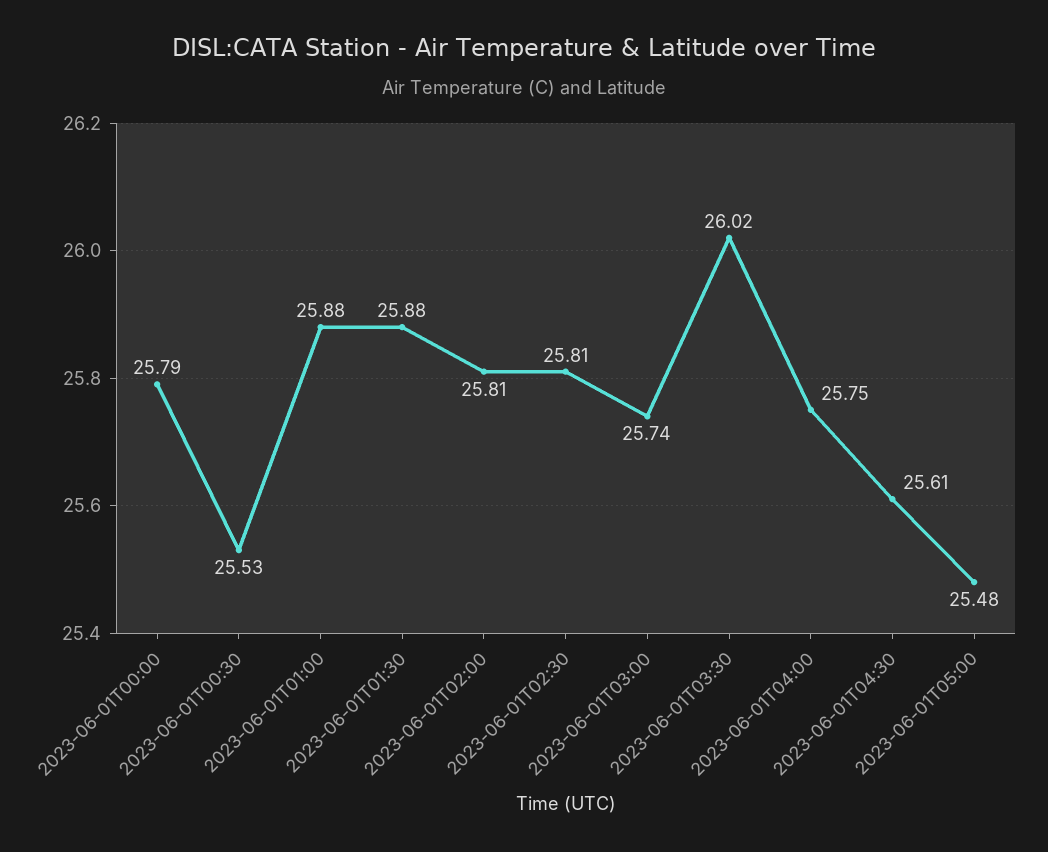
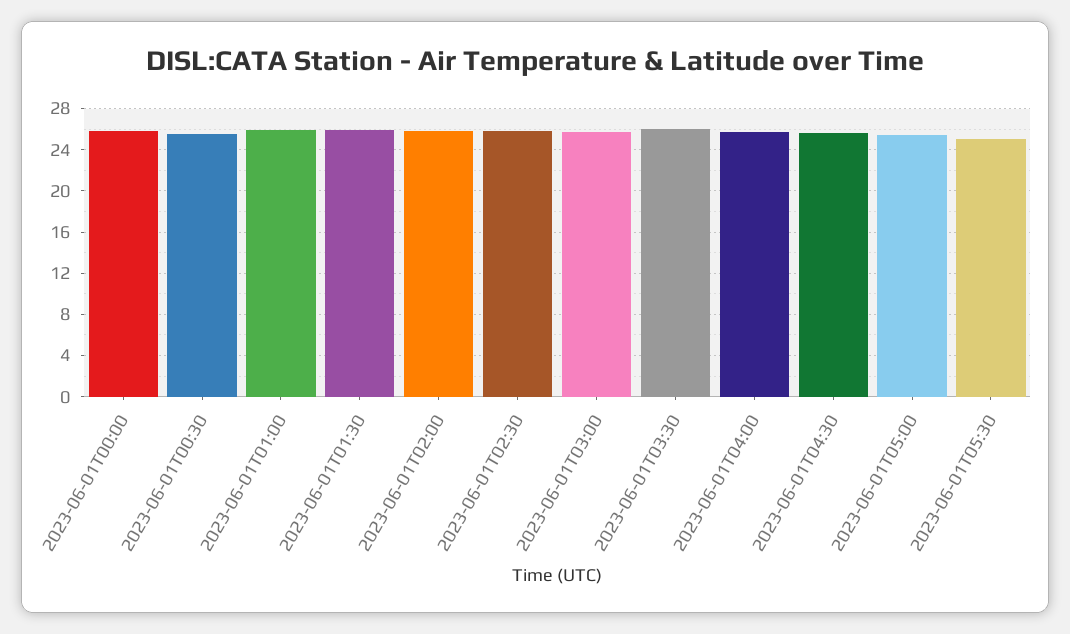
2023-06-01T05:30: none -> 25

